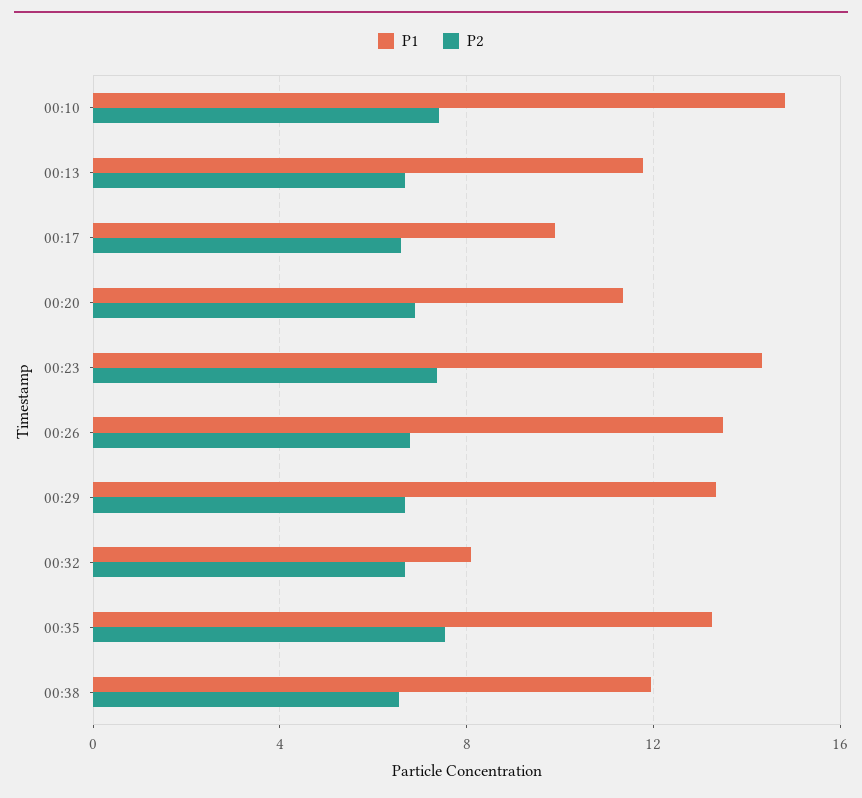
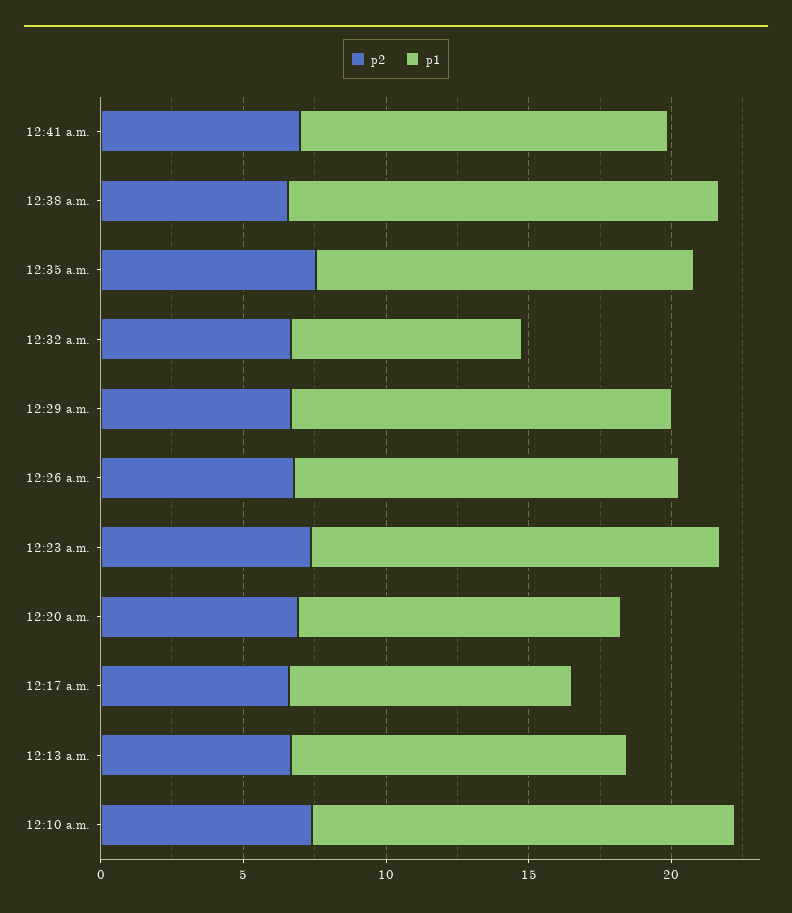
P1, 00:38: 12 -> 15
P2, 12:41 a.m.: none -> 7
P1, 12:41 a.m.: none -> 13

